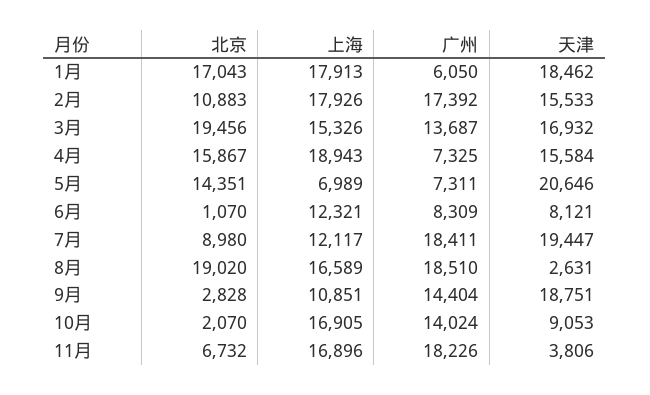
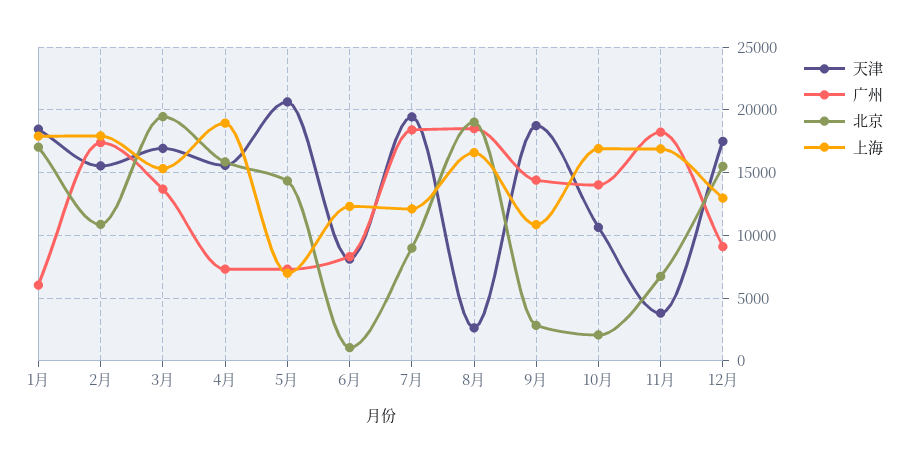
天津, 10月: 9053 -> 10500
天津, 12月: none -> 17500
广州, 12月: none -> 9000
北京, 12月: none -> 15500
上海, 12月: none -> 13000

